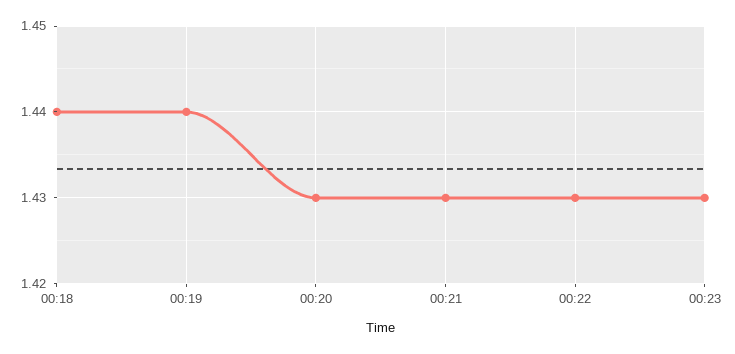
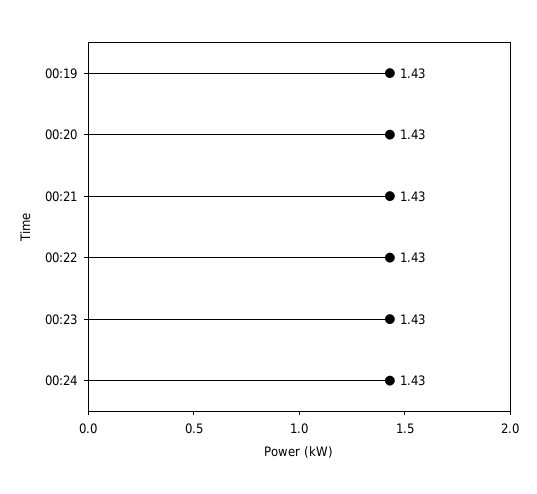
00:18: 1.44 -> none
00:19: 1.44 -> 1.43
00:24: none -> 1.43

